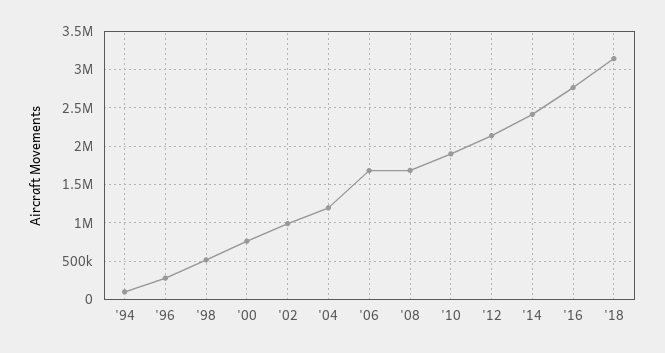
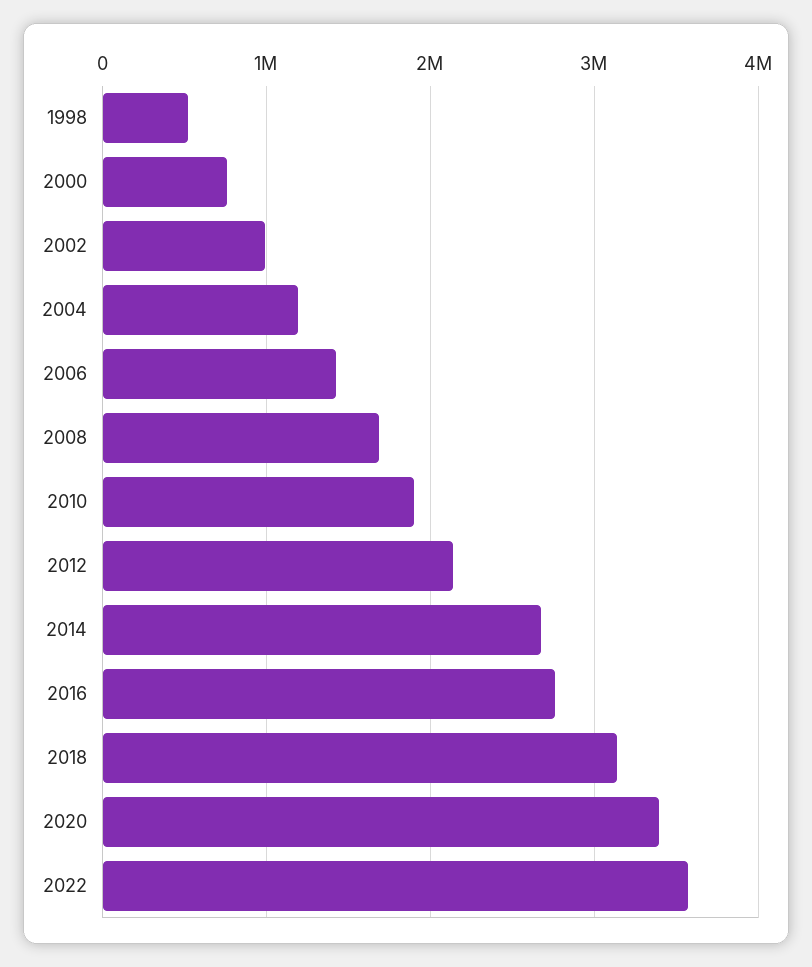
'94: 100000 -> none
'96: 300000 -> none
'06: 1700000 -> 1400000
'14: 2400000 -> 2700000
2020: none -> 3400000
2022: none -> 3600000

